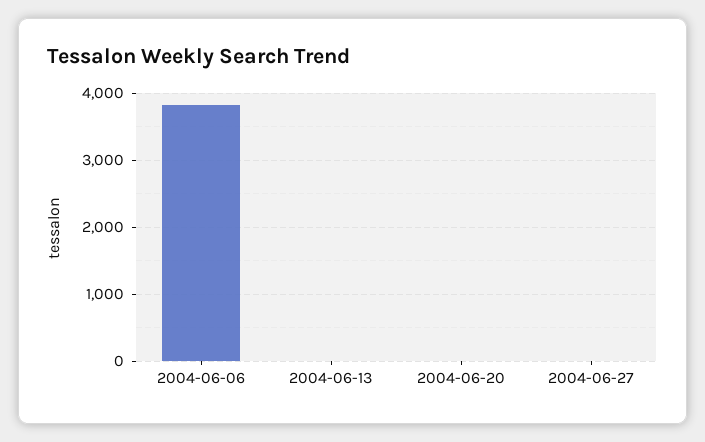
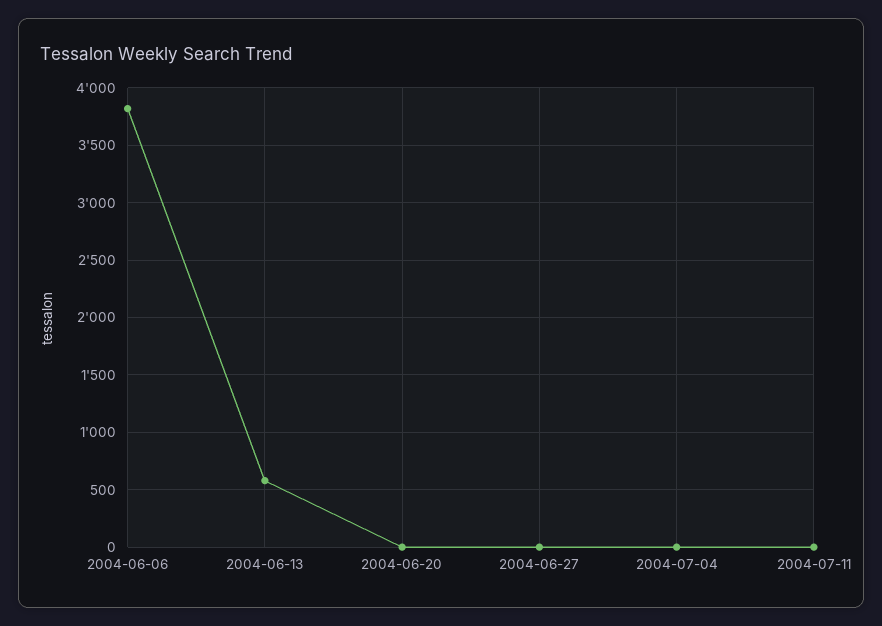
2004-06-13: 0 -> 600
2004-07-04: none -> 0
2004-07-11: none -> 0

